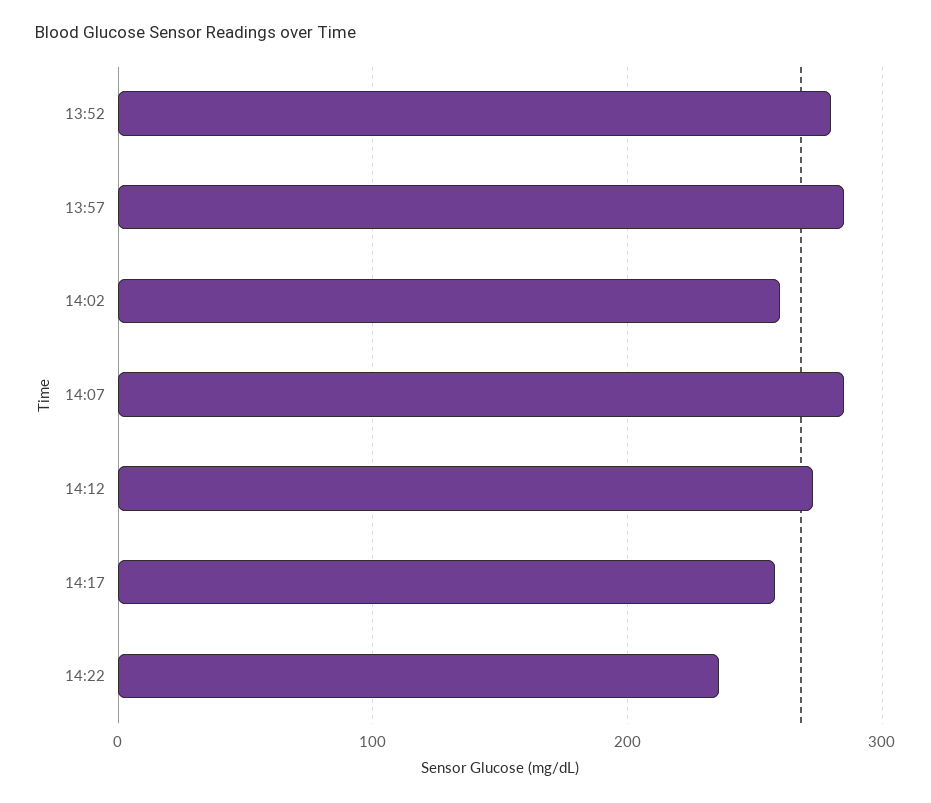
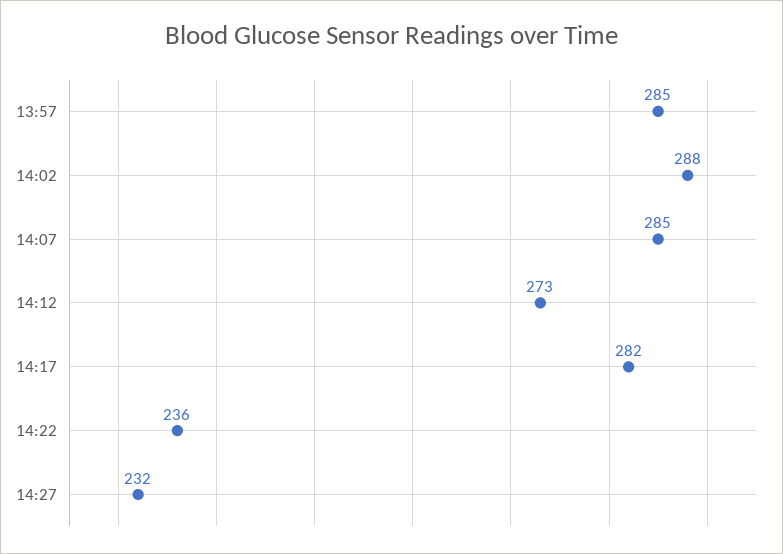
13:52: 280 -> none
14:02: 260 -> 288
14:17: 260 -> 282
14:27: none -> 232

